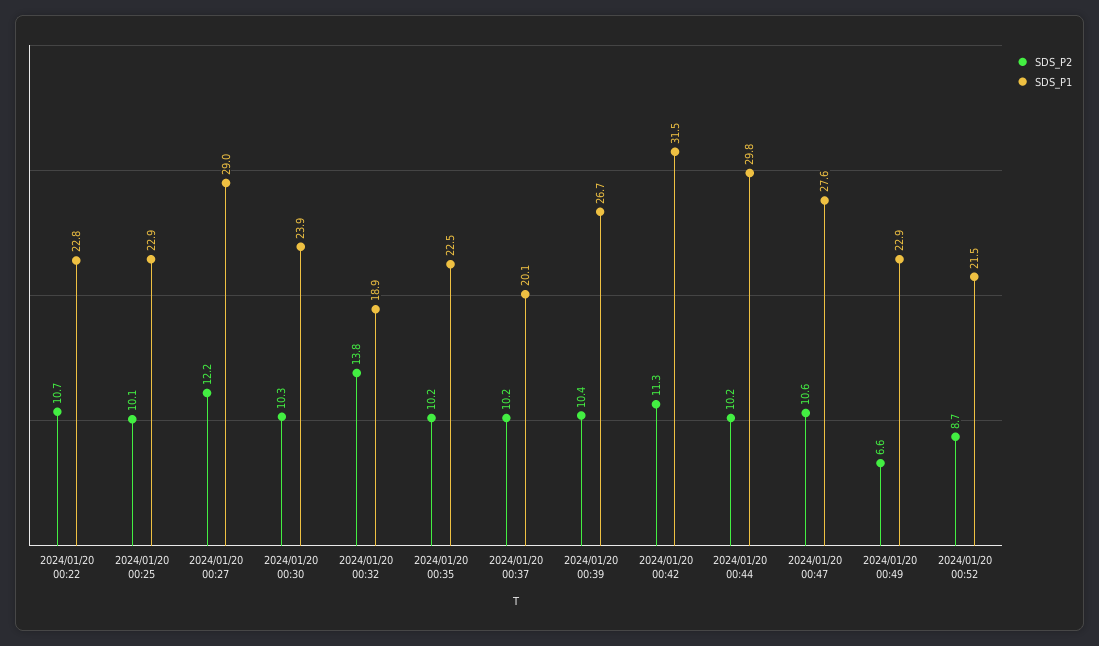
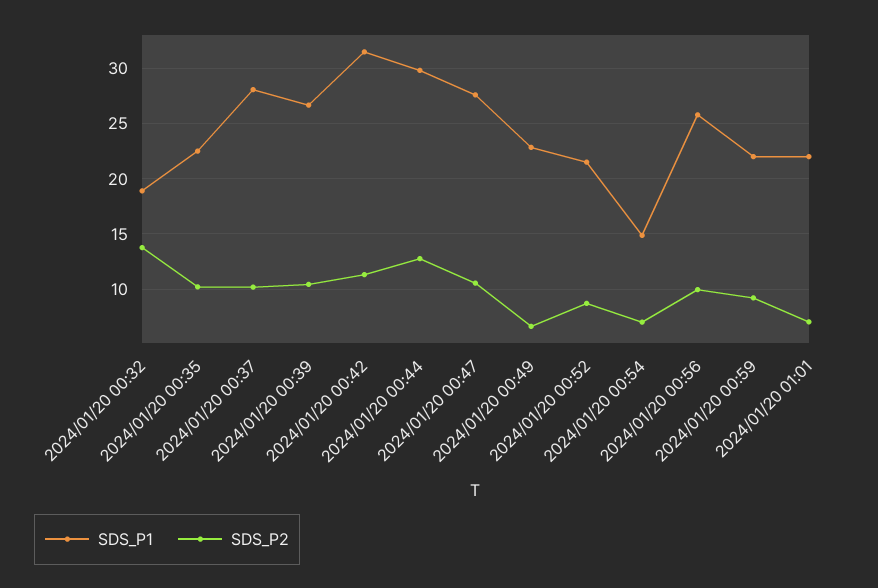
SDS_P2, 2024/01/20 00:22: 10.7 -> none
SDS_P1, 2024/01/20 00:22: 22.8 -> none
SDS_P2, 2024/01/20 00:25: 10.1 -> none
SDS_P1, 2024/01/20 00:25: 22.9 -> none
SDS_P2, 2024/01/20 00:27: 12.2 -> none
SDS_P1, 2024/01/20 00:27: 29 -> none
SDS_P2, 2024/01/20 00:30: 10.3 -> none
SDS_P1, 2024/01/20 00:30: 23.9 -> none
SDS_P1, 2024/01/20 00:37: 20.1 -> 28
SDS_P2, 2024/01/20 00:44: 10.2 -> 13
SDS_P1, 2024/01/20 00:54: none -> 15
SDS_P2, 2024/01/20 00:54: none -> 7
SDS_P1, 2024/01/20 00:56: none -> 26
SDS_P2, 2024/01/20 00:56: none -> 10
SDS_P1, 2024/01/20 00:59: none -> 22
SDS_P2, 2024/01/20 00:59: none -> 9
SDS_P1, 2024/01/20 01:01: none -> 22
SDS_P2, 2024/01/20 01:01: none -> 7

